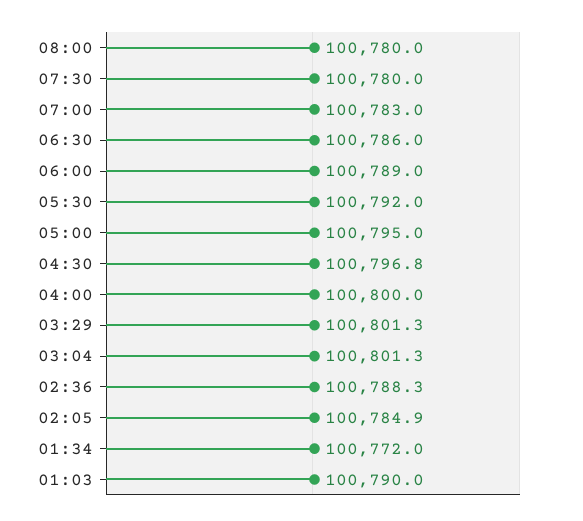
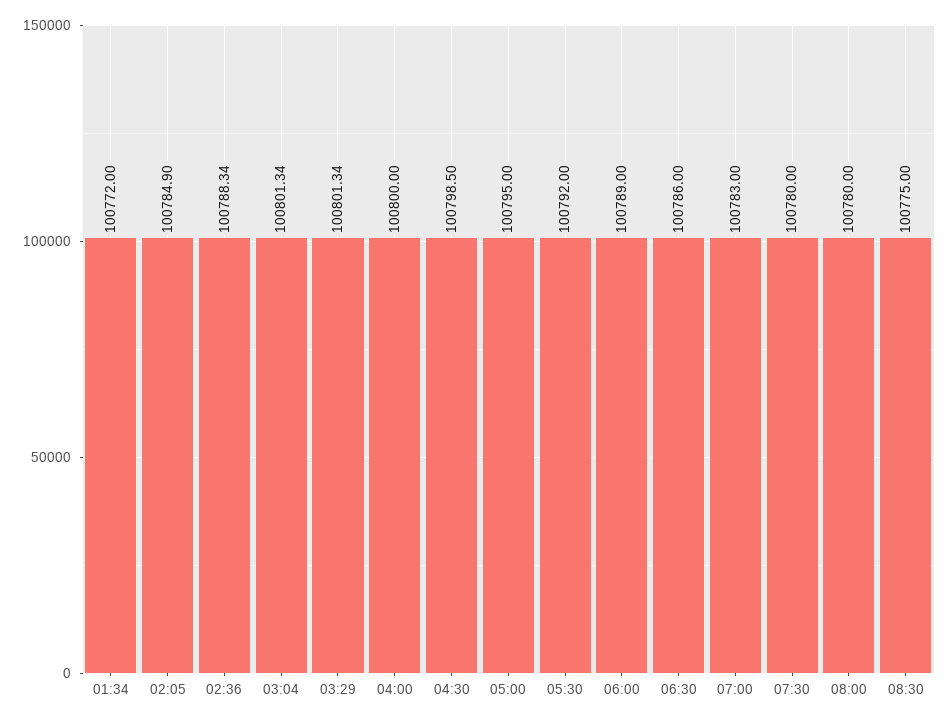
04:30: 100796.8 -> 100798.5
01:03: 100790 -> none
08:30: none -> 100775

